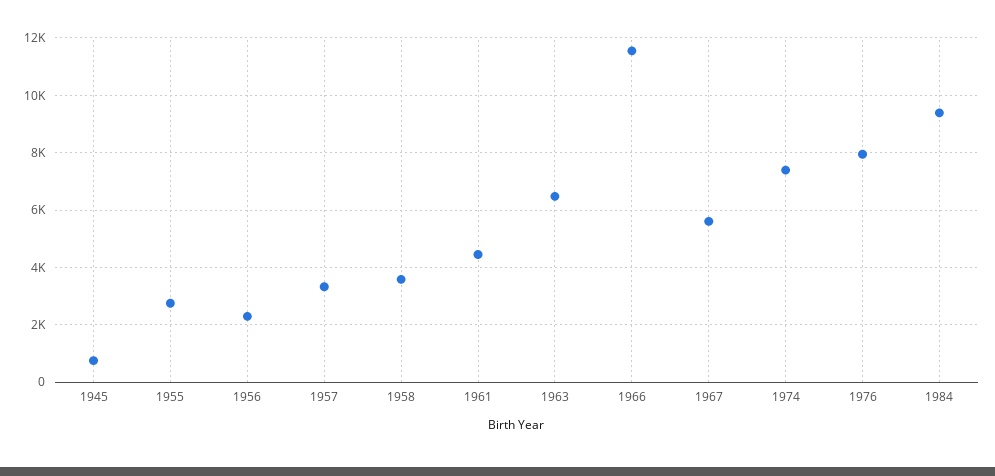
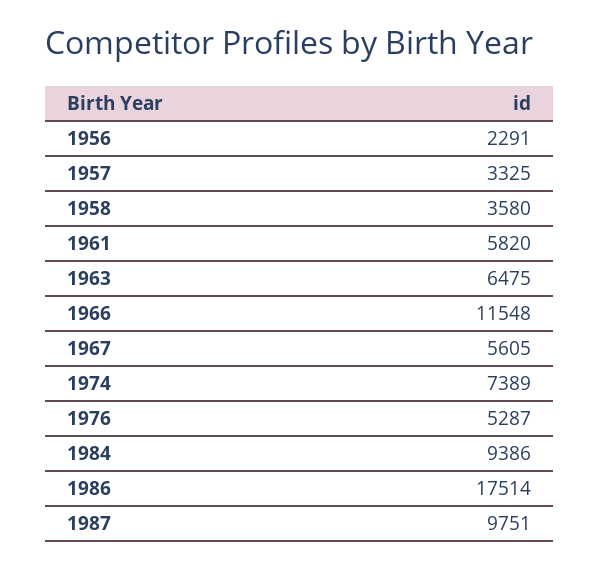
1945: 750 -> none
1955: 2750 -> none
1961: 4500 -> 5820
1976: 8000 -> 5287
1986: none -> 17514
1987: none -> 9751

